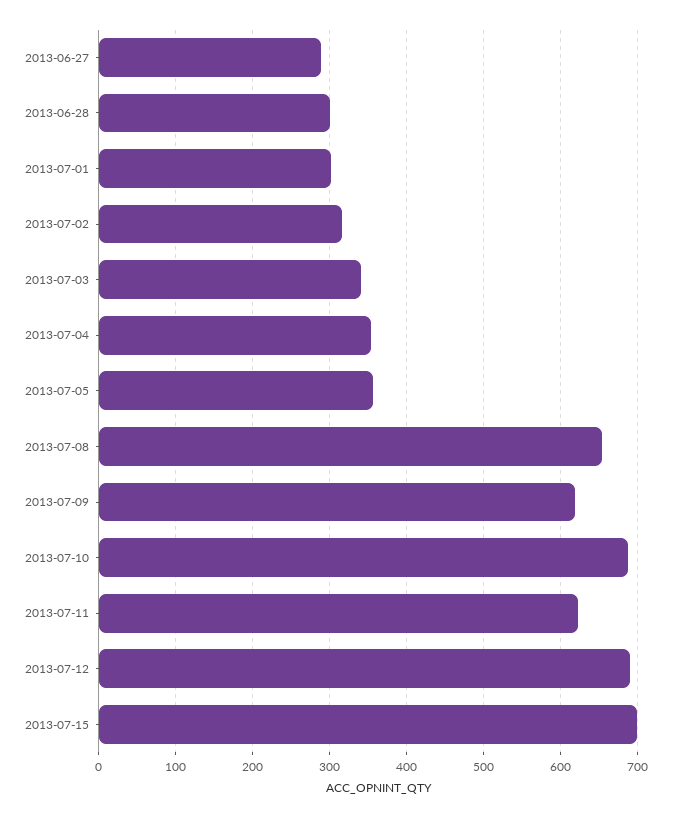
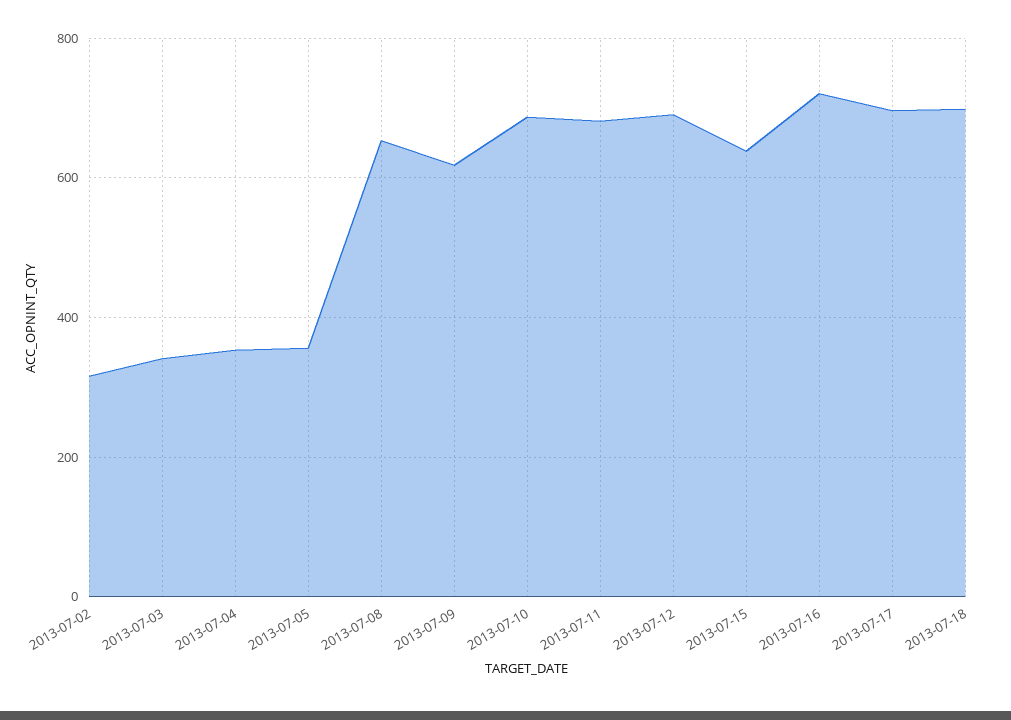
2013-06-27: 290 -> none
2013-06-28: 300 -> none
2013-07-01: 300 -> none
2013-07-11: 620 -> 680
2013-07-15: 700 -> 640
2013-07-16: none -> 720
2013-07-17: none -> 700
2013-07-18: none -> 700

